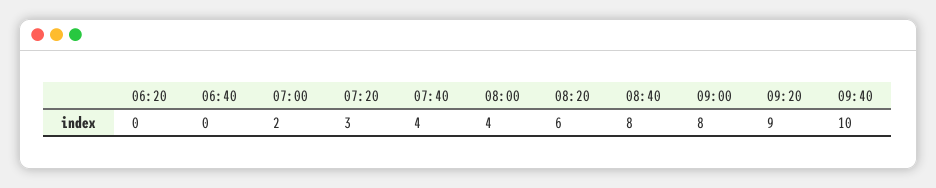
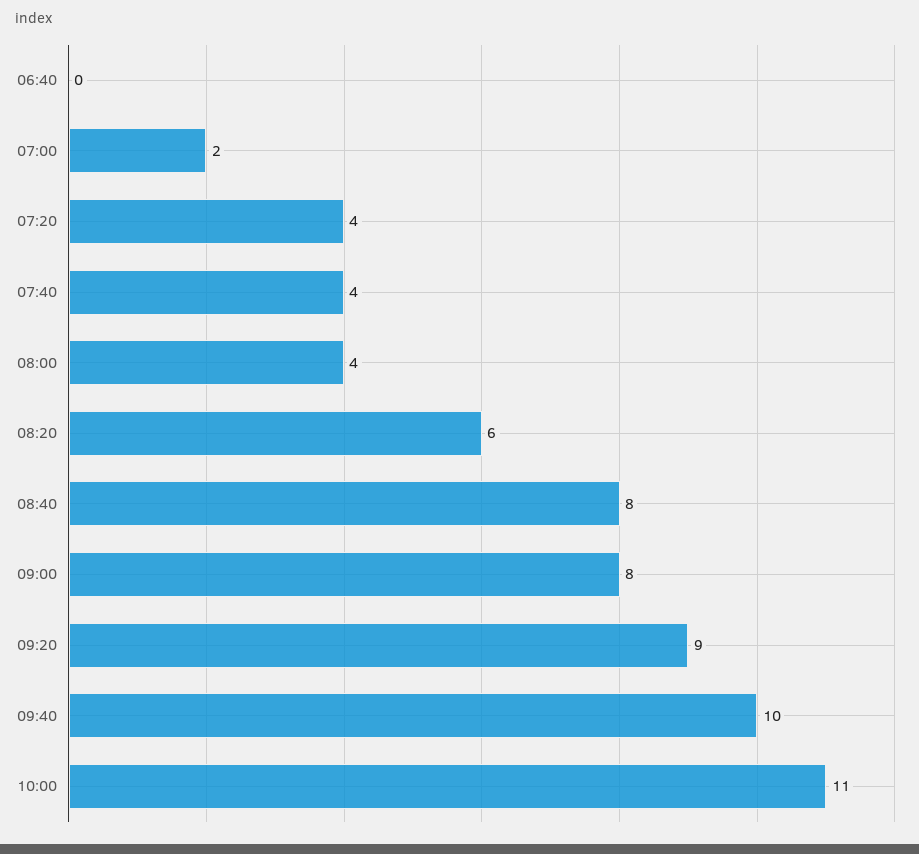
06:20: 0 -> none
07:20: 3 -> 4
10:00: none -> 11

